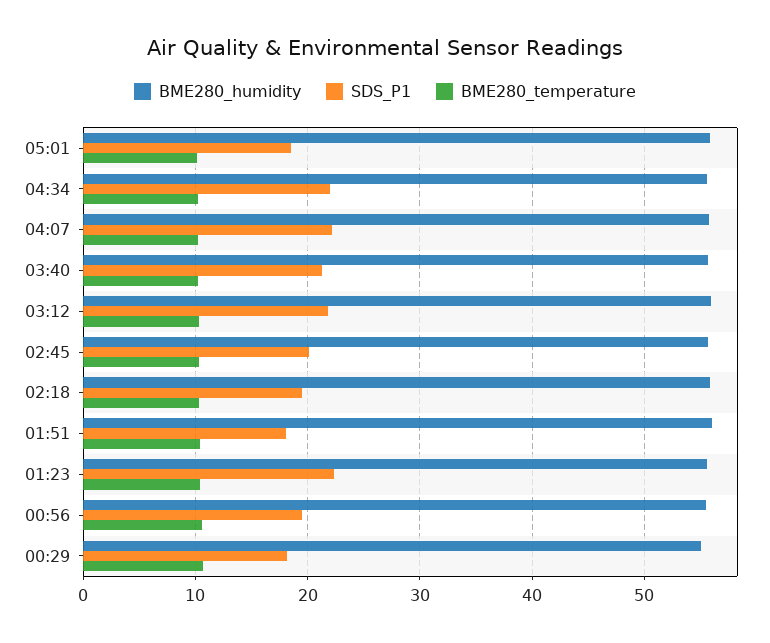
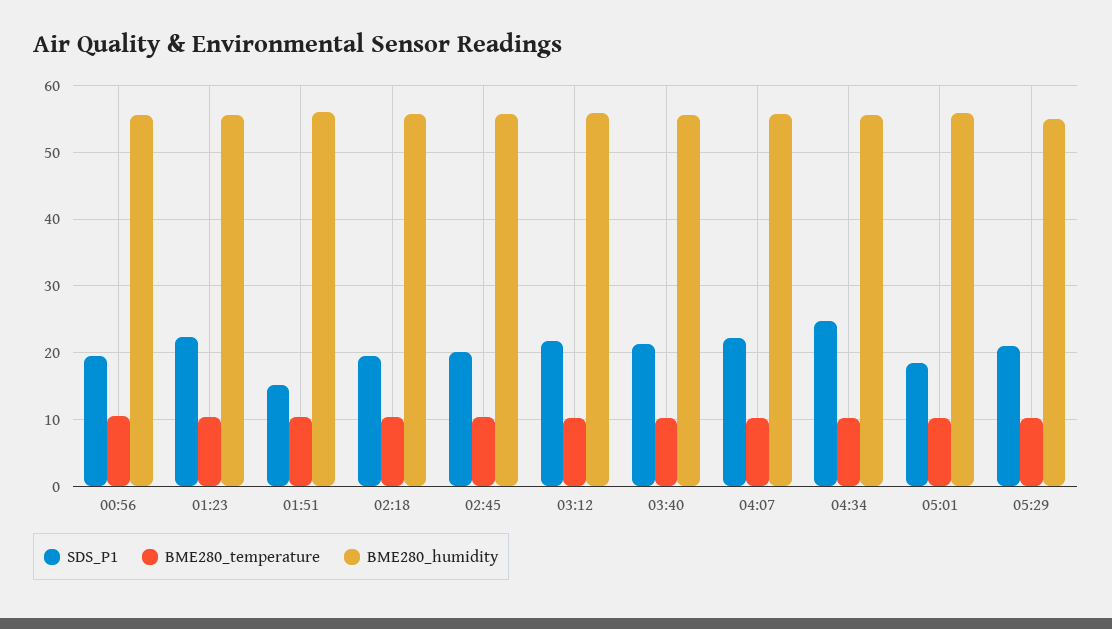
SDS_P1, 04:34: 22 -> 25
SDS_P1, 01:51: 18 -> 15
BME280_humidity, 00:29: 55 -> none
SDS_P1, 00:29: 18 -> none
BME280_temperature, 00:29: 11 -> none
SDS_P1, 05:29: none -> 21
BME280_temperature, 05:29: none -> 10
BME280_humidity, 05:29: none -> 55

